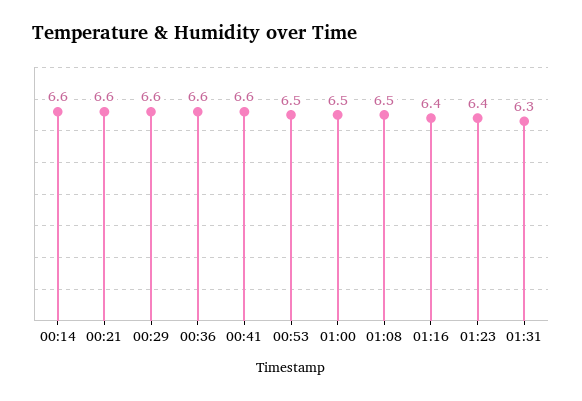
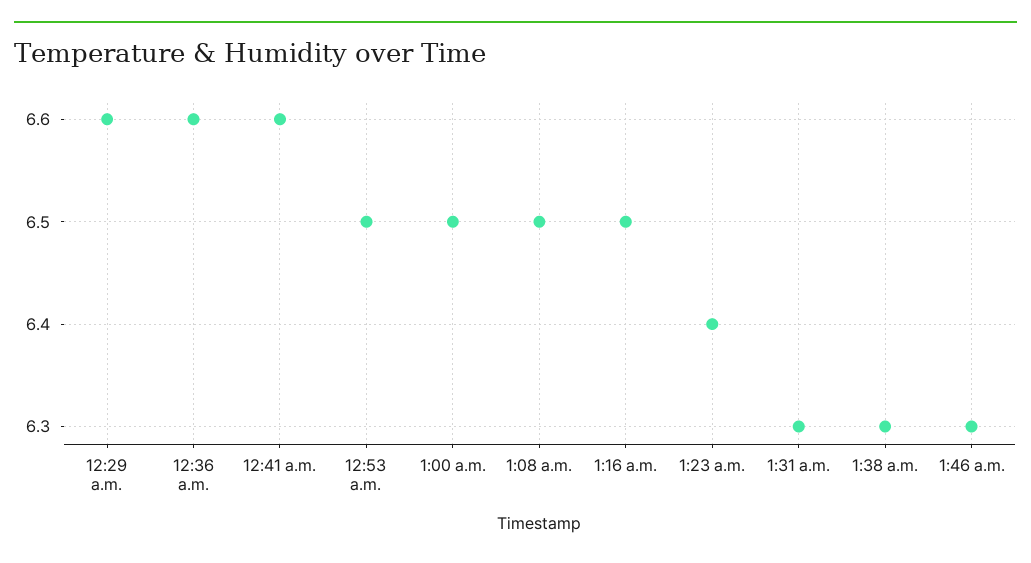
00:14: 6.6 -> none
00:21: 6.6 -> none
01:16: 6.4 -> 6.5
1:38 a.m.: none -> 6.3
1:46 a.m.: none -> 6.3

